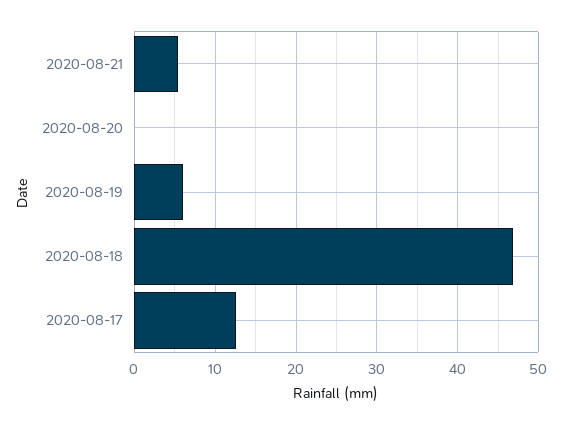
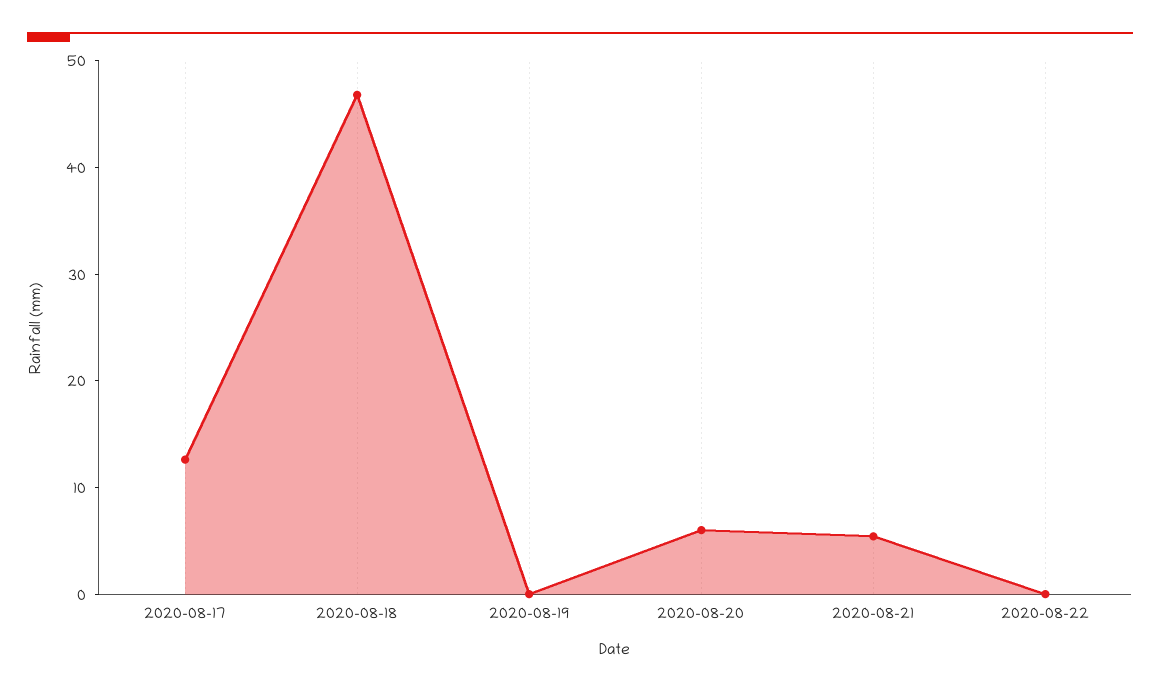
2020-08-20: 0 -> 6
2020-08-19: 6 -> 0
2020-08-22: none -> 0

